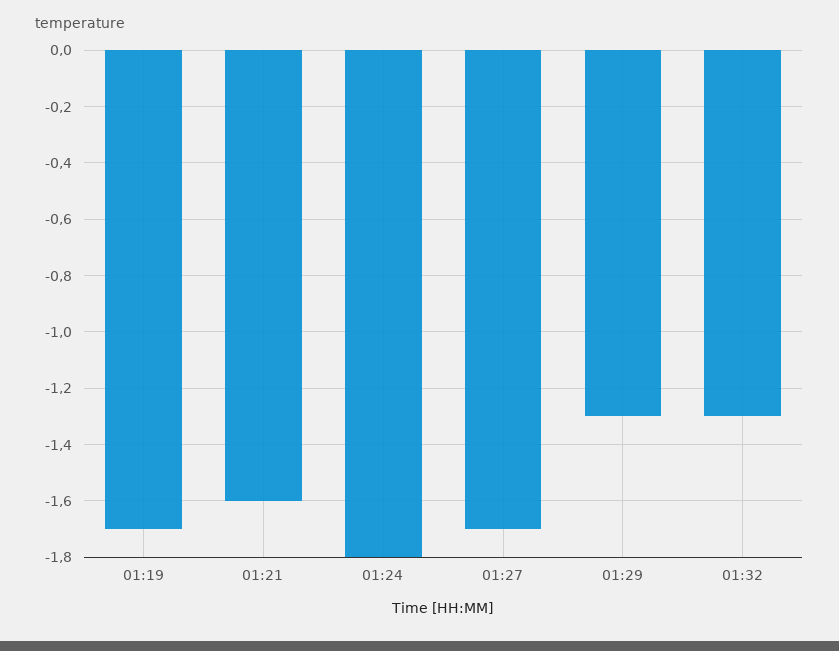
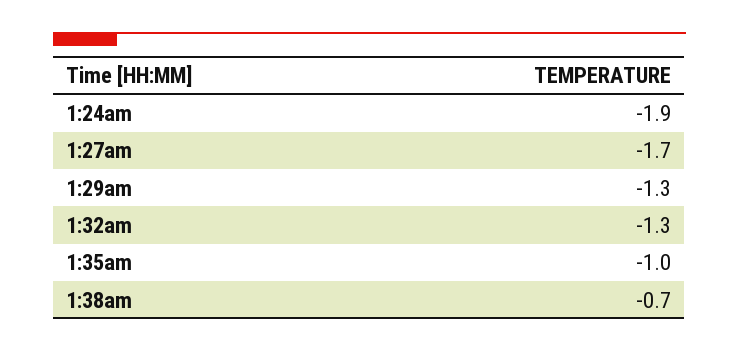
01:19: -1.7 -> none
01:21: -1.6 -> none
01:24: -1.8 -> -1.9
1:35am: none -> -1
1:38am: none -> -0.7

